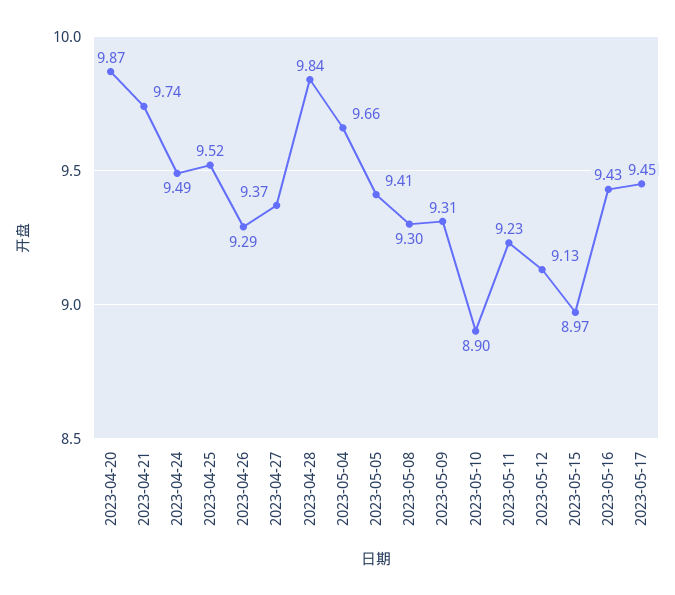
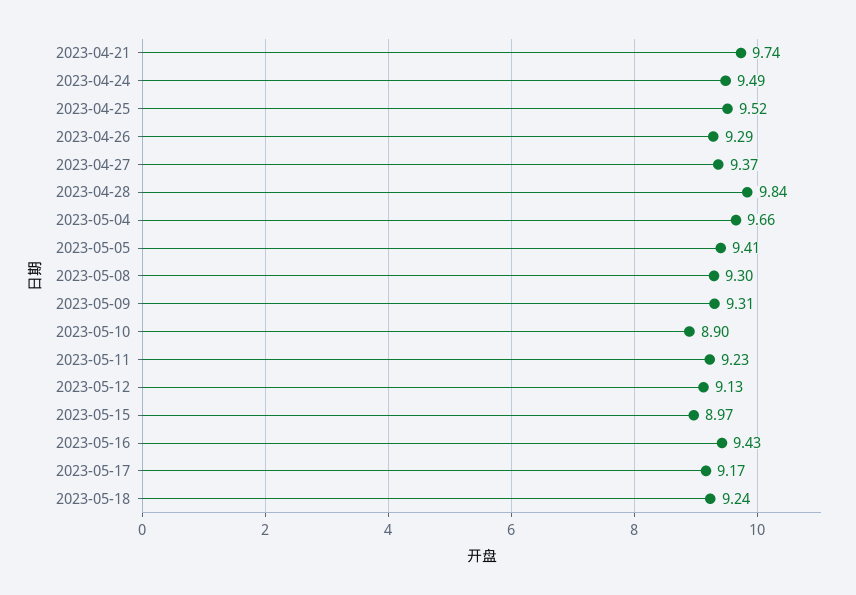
2023-04-20: 9.87 -> none
2023-05-17: 9.45 -> 9.17
2023-05-18: none -> 9.24

